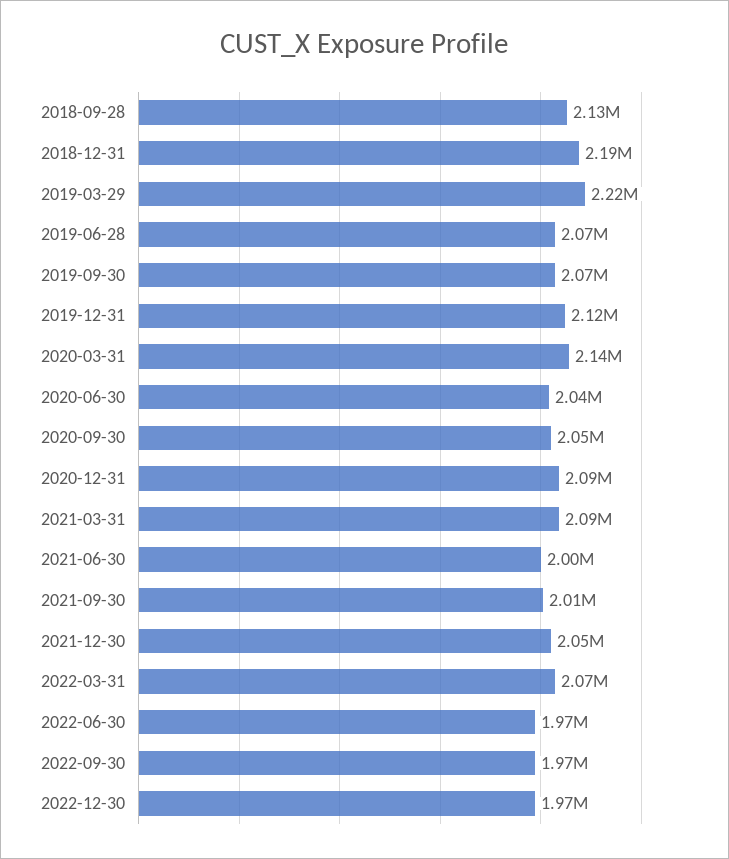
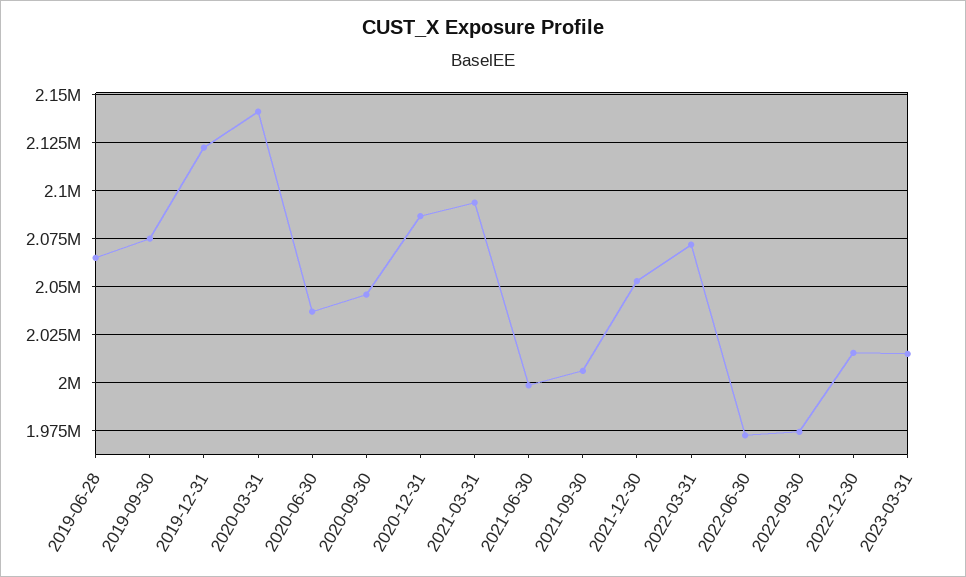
2018-09-28: 2130000 -> none
2018-12-31: 2190000 -> none
2019-03-29: 2220000 -> none
2022-12-30: 1970000 -> 2015000
2023-03-31: none -> 2015000

